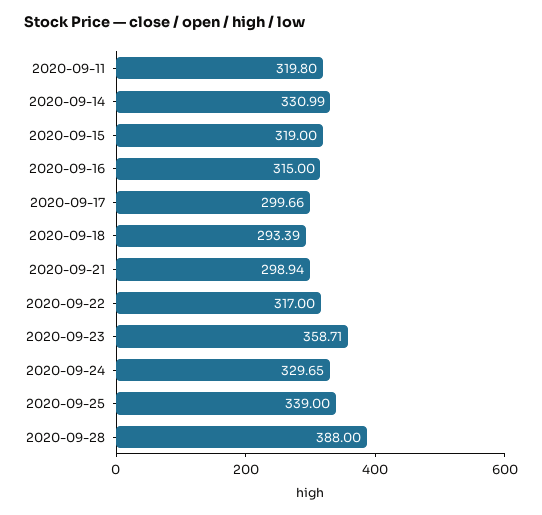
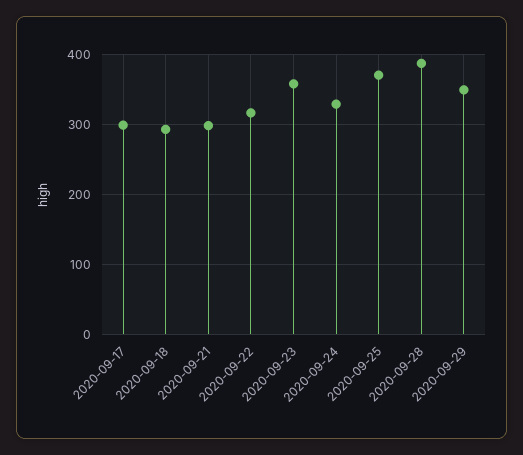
2020-09-11: 319.8 -> none
2020-09-14: 330.99 -> none
2020-09-15: 319 -> none
2020-09-16: 315 -> none
2020-09-25: 339 -> 370
2020-09-29: none -> 350

